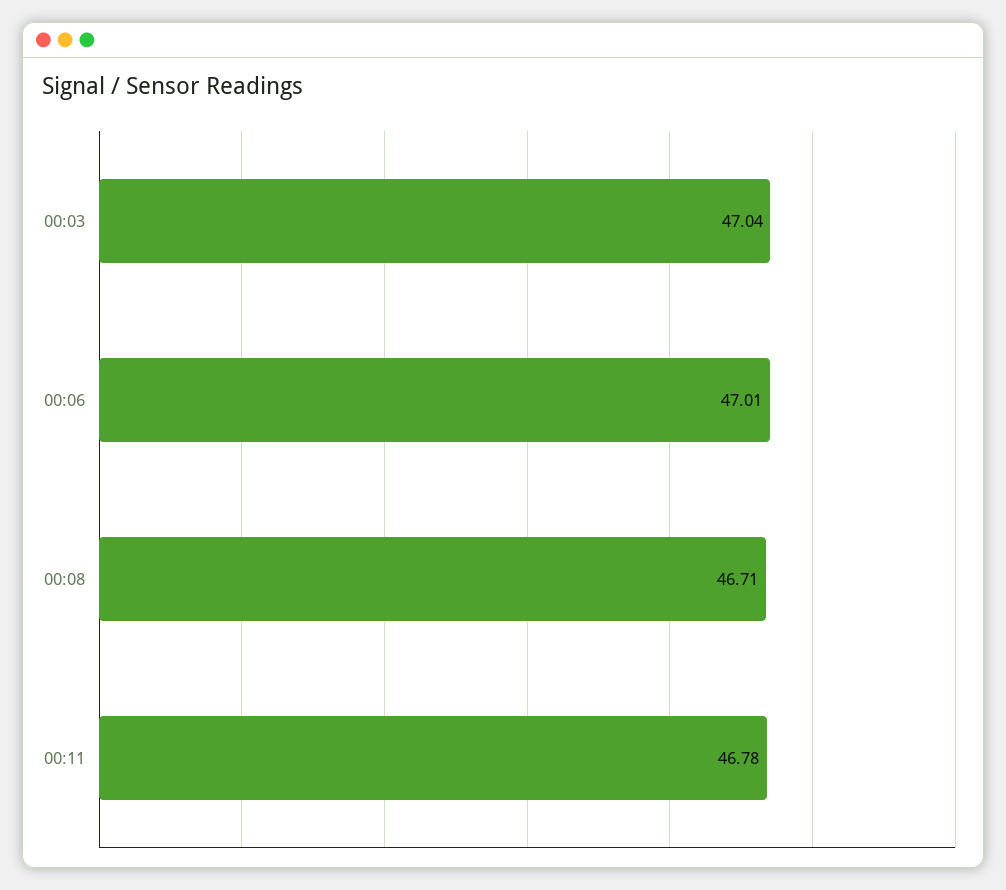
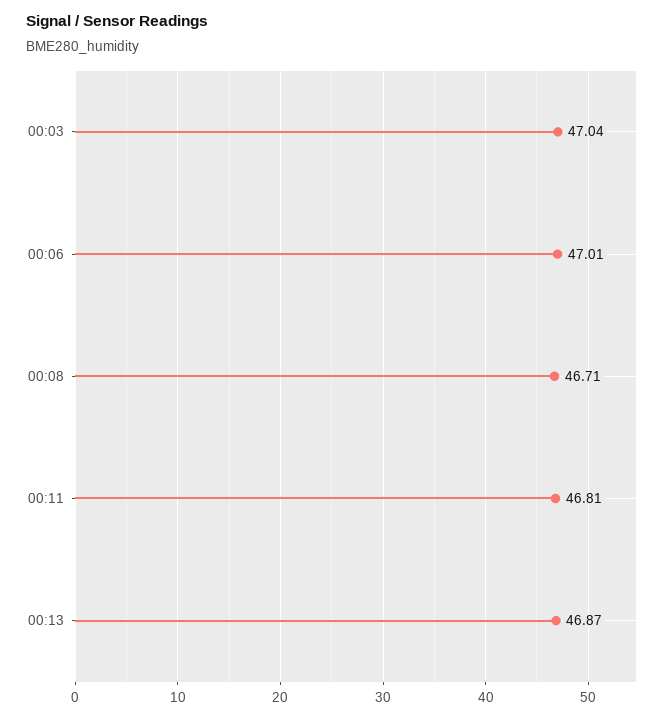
00:11: 46.78 -> 46.81
00:13: none -> 46.87

